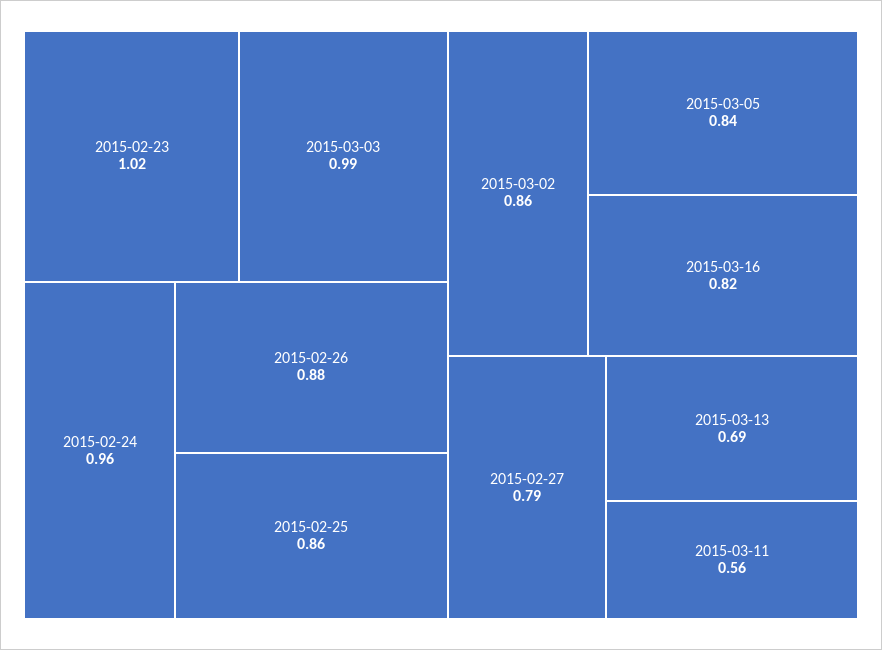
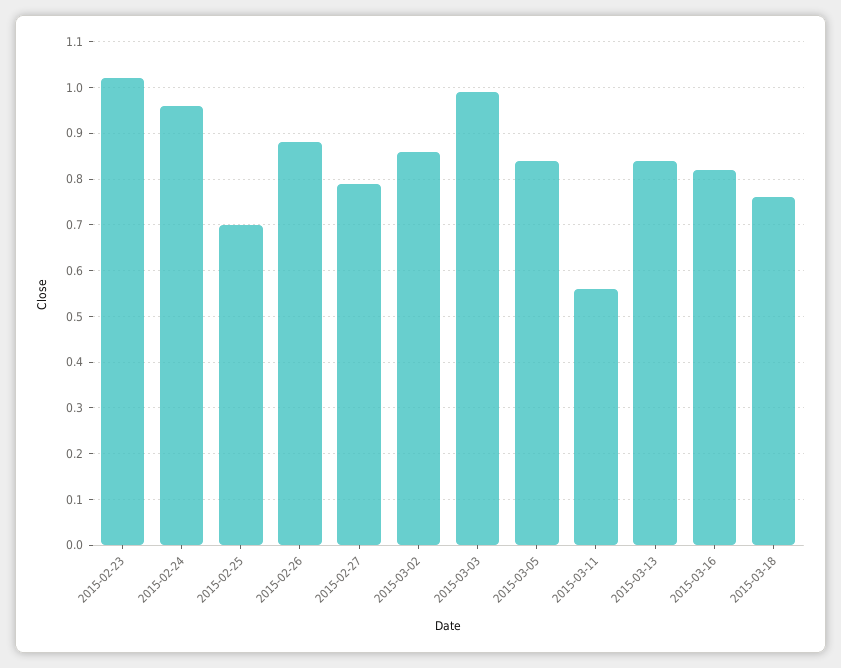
2015-02-25: 0.86 -> 0.7
2015-03-13: 0.69 -> 0.85
2015-03-18: none -> 0.75

